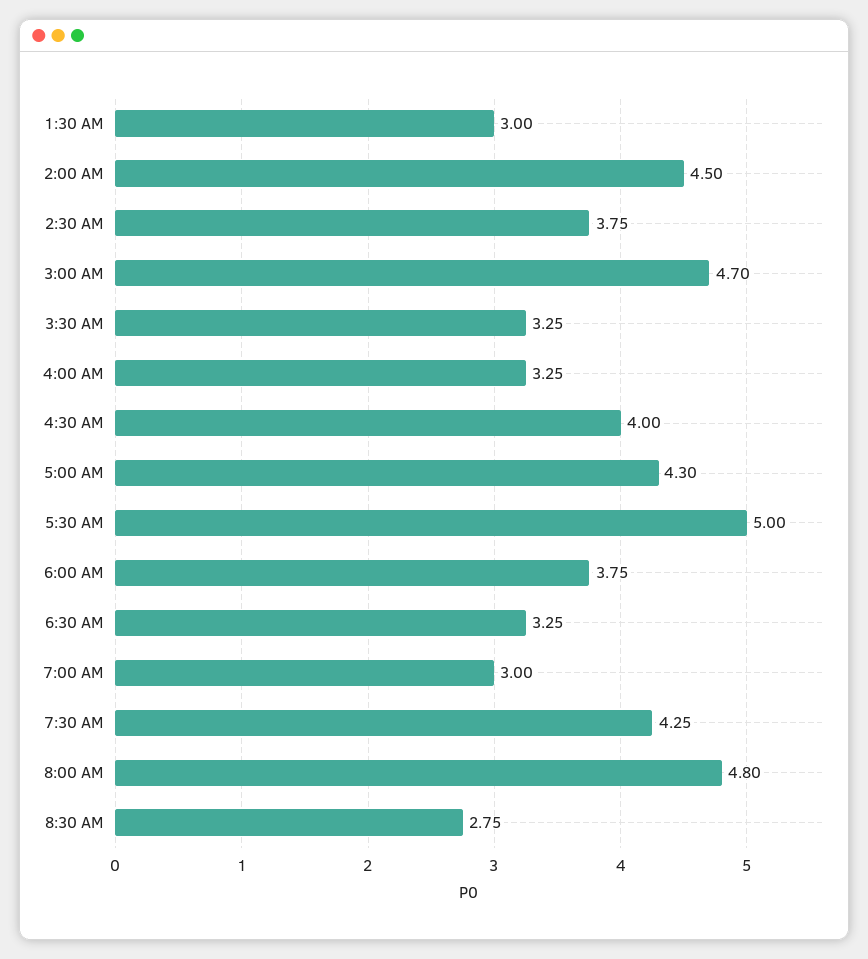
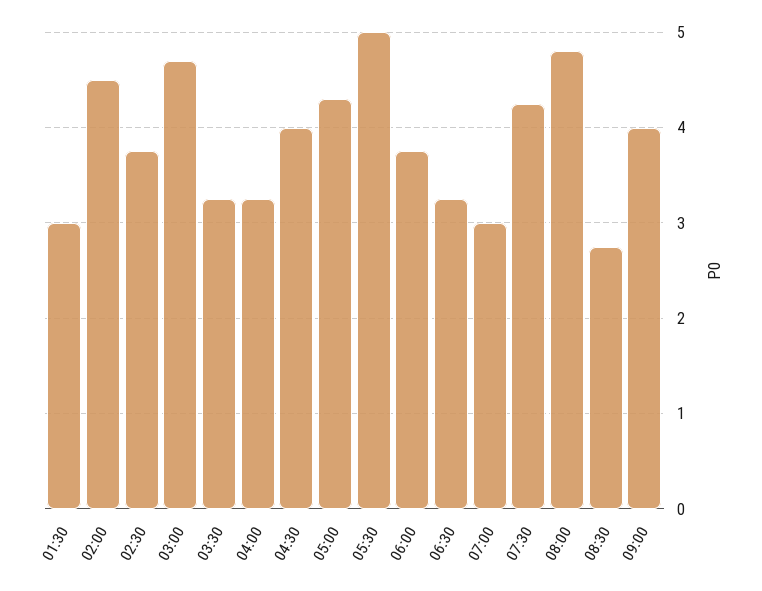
09:00: none -> 4

